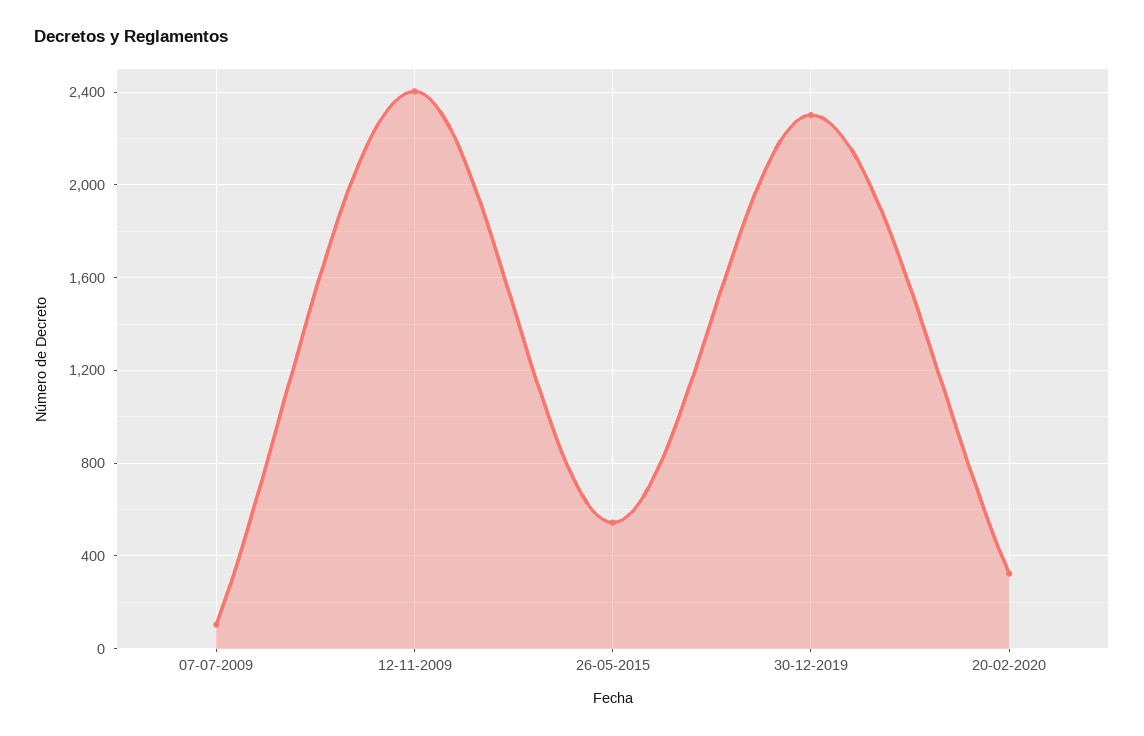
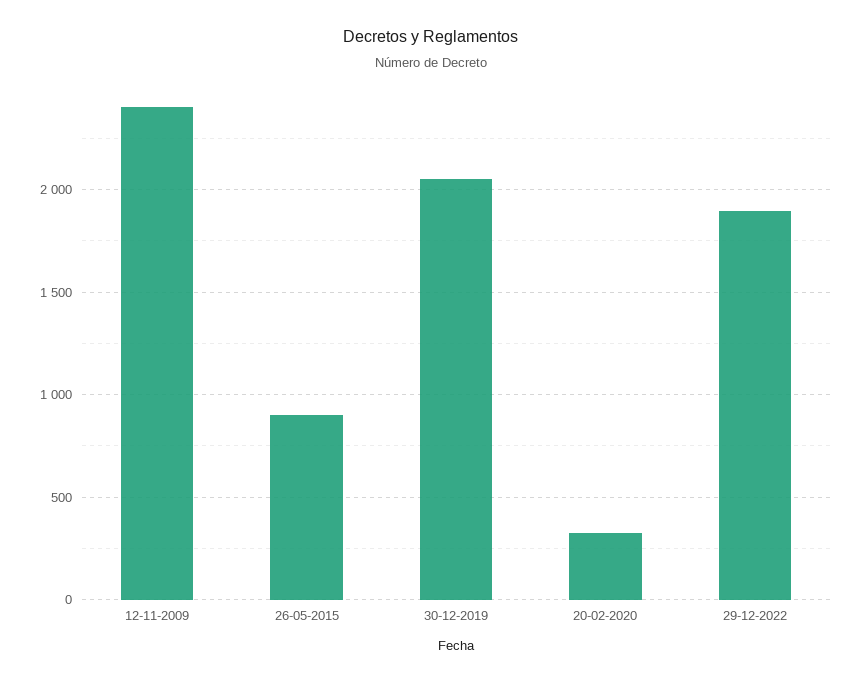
07-07-2009: 100 -> none
26-05-2015: 550 -> 900
30-12-2019: 2300 -> 2050
29-12-2022: none -> 1900

